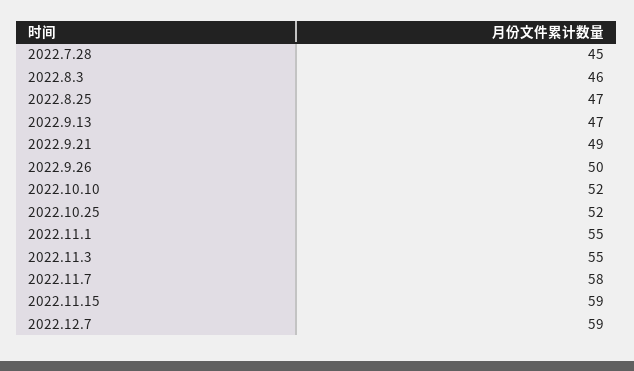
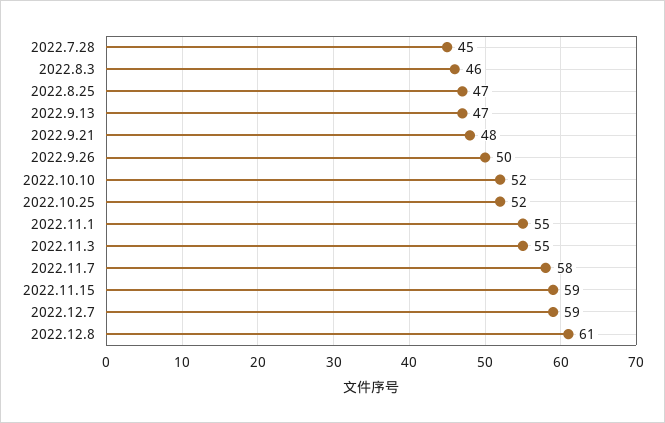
2022.9.21: 49 -> 48
2022.12.8: none -> 61

